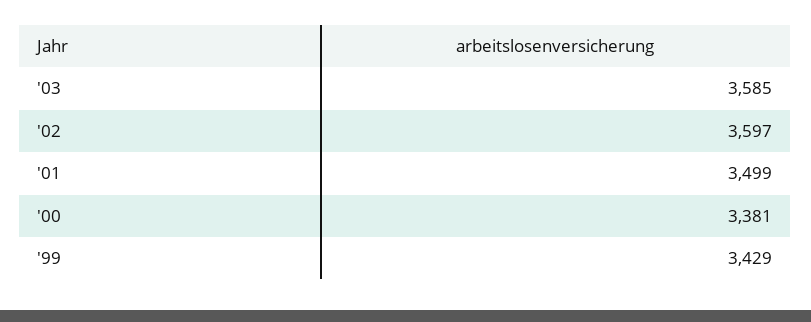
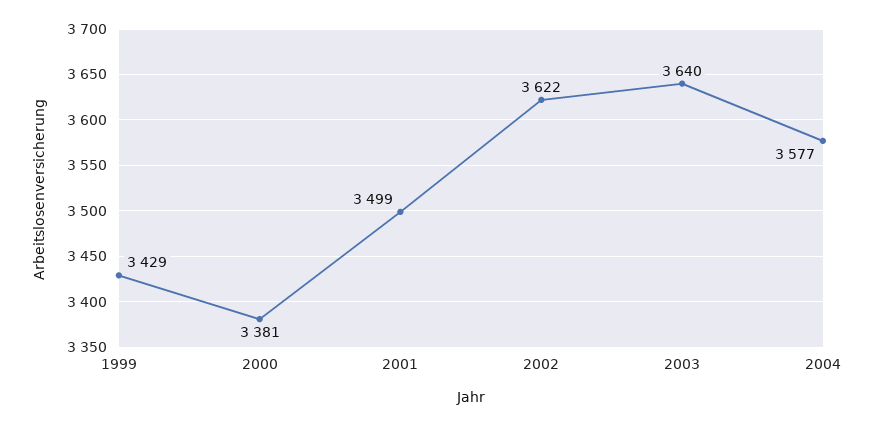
'03: 3585 -> 3640
'02: 3597 -> 3622
2004: none -> 3577

